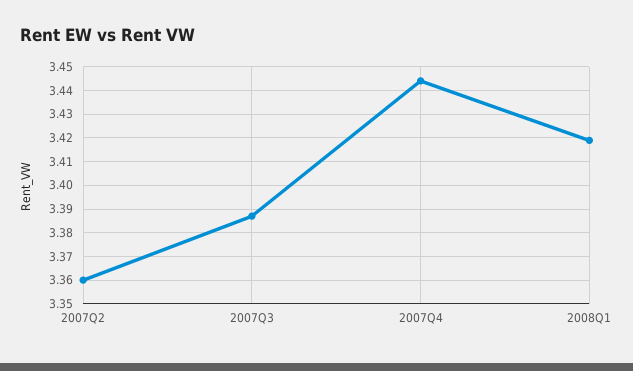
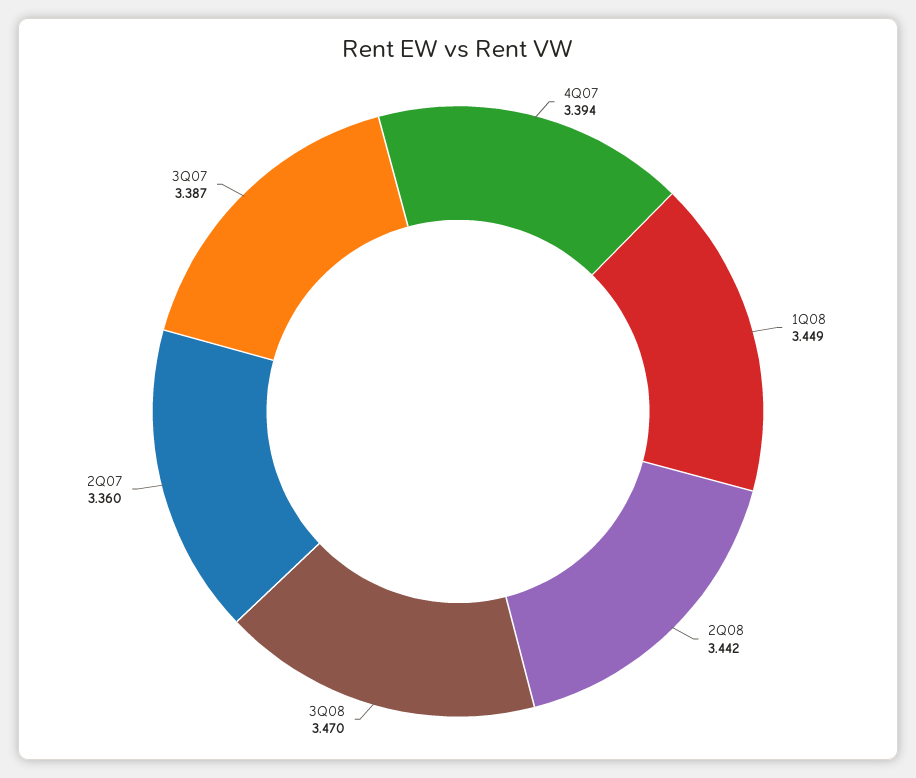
2007Q4: 3.445 -> 3.394
2008Q1: 3.42 -> 3.449
2Q08: none -> 3.442
3Q08: none -> 3.47

